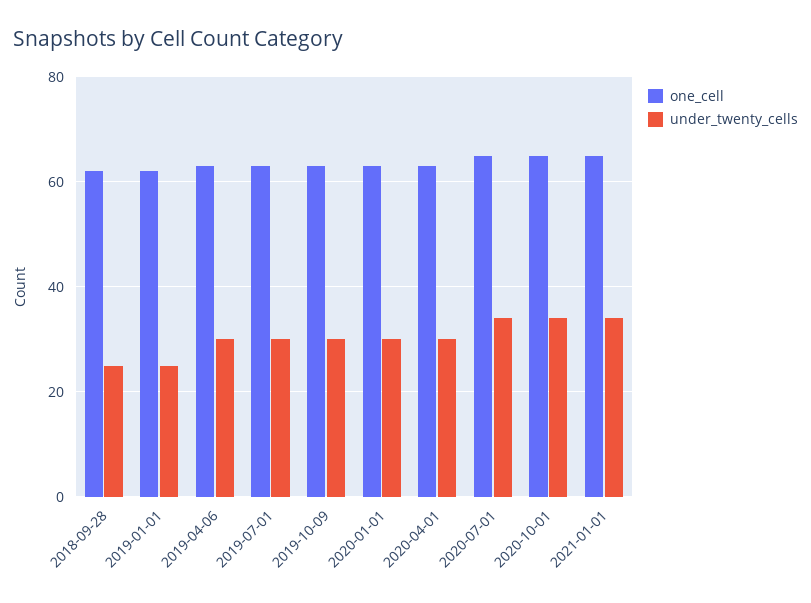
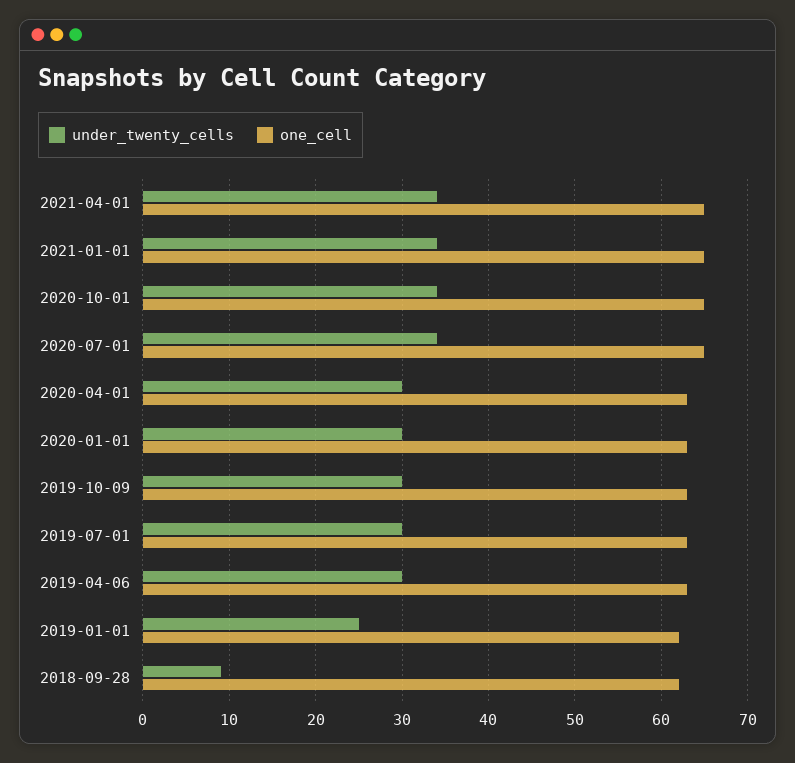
under_twenty_cells, 2018-09-28: 25 -> 9
under_twenty_cells, 2021-04-01: none -> 34
one_cell, 2021-04-01: none -> 65

